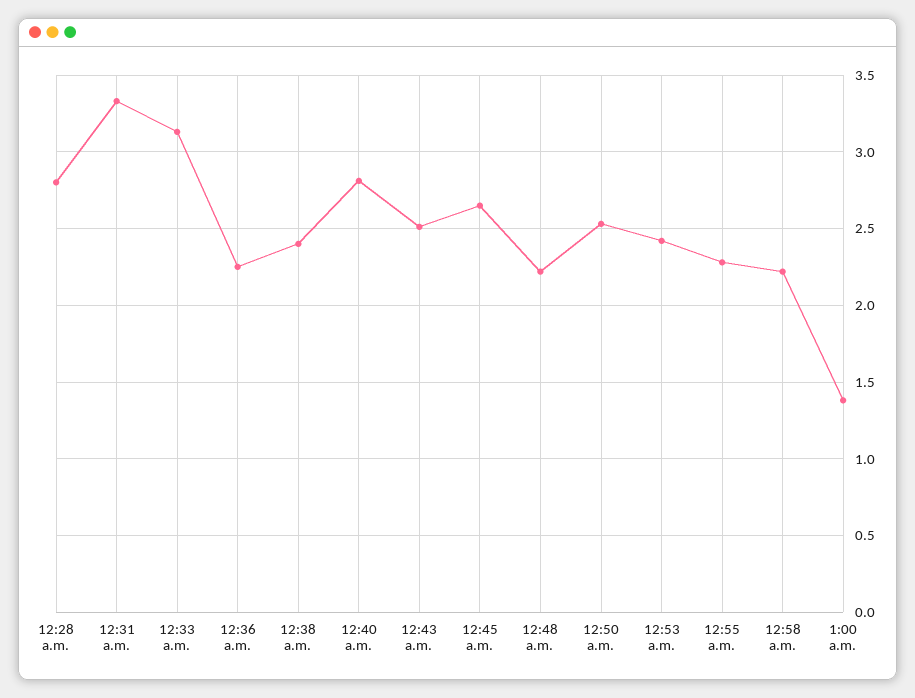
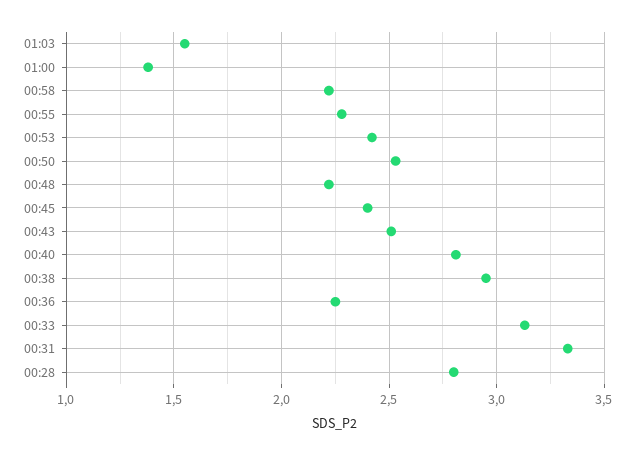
12:38 a.m.: 2.4 -> 2.95
12:45 a.m.: 2.65 -> 2.4
01:03: none -> 1.55

